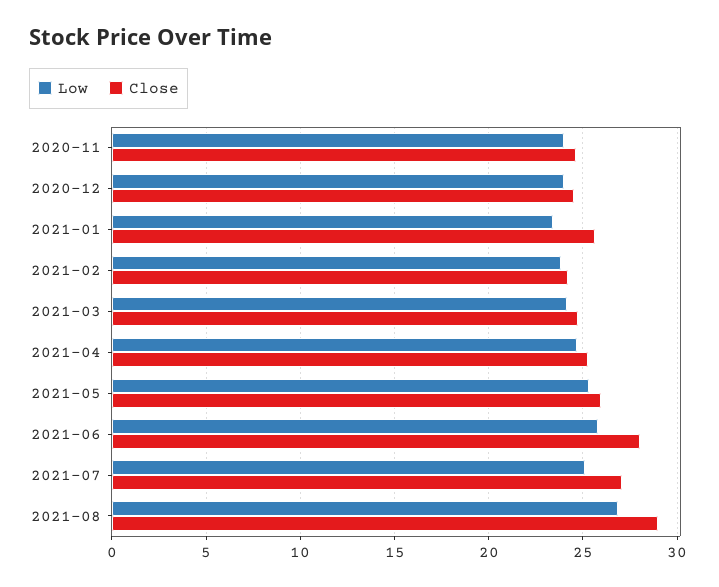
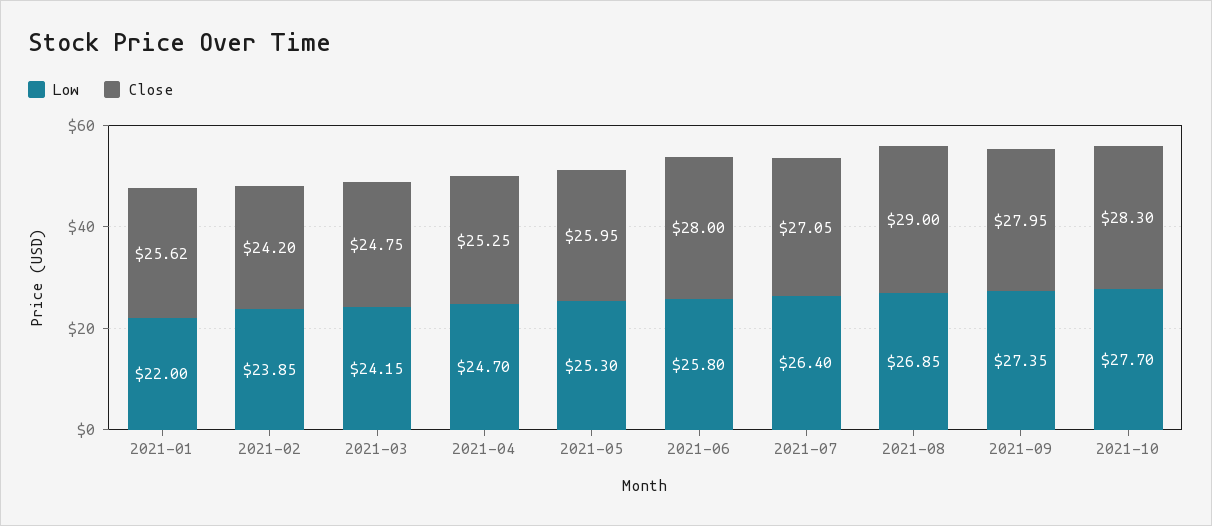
Low, 2020-11: 24 -> none
Close, 2020-11: 24.5 -> none
Low, 2020-12: 24 -> none
Close, 2020-12: 24.5 -> none
Low, 2021-01: 23.5 -> 22
Low, 2021-07: 25 -> 26.4
Low, 2021-09: none -> 27.35
Close, 2021-09: none -> 27.95
Low, 2021-10: none -> 27.7
Close, 2021-10: none -> 28.3

